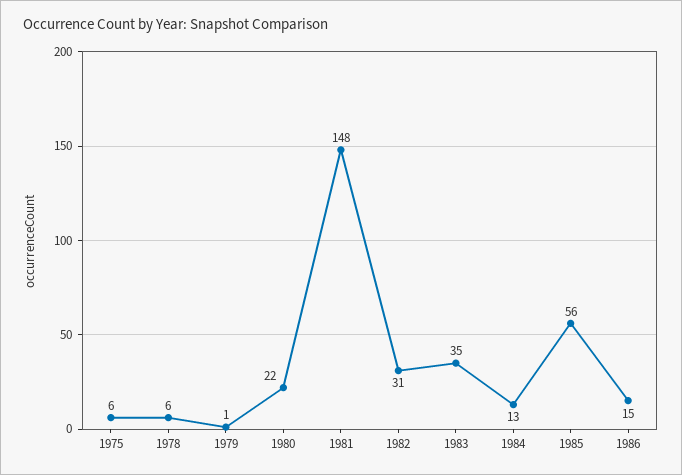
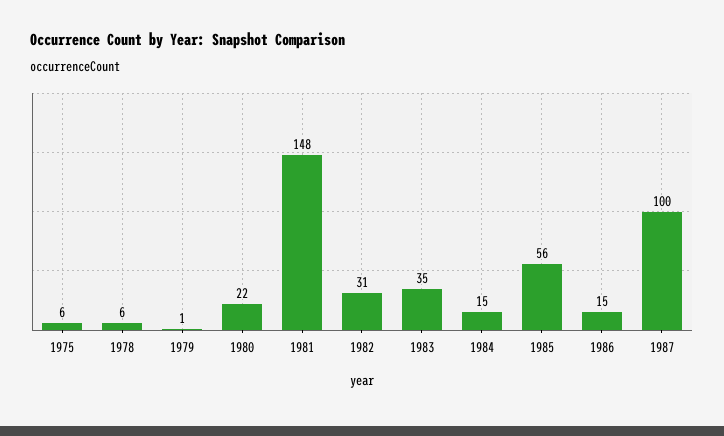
1984: 13 -> 15
1987: none -> 100

